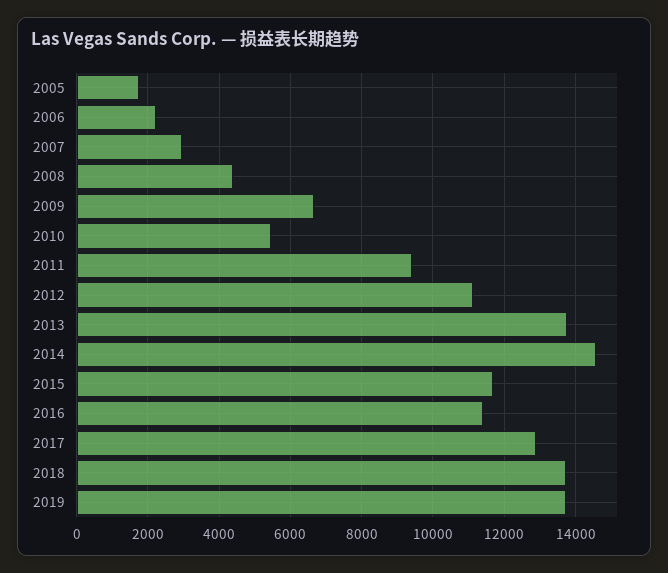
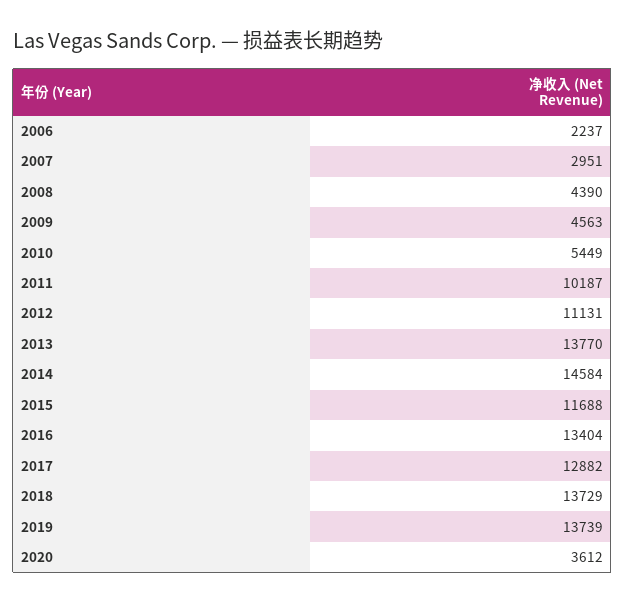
2005: 1800 -> none
2009: 6600 -> 4563
2011: 9400 -> 10187
2016: 11400 -> 13404
2020: none -> 3612

